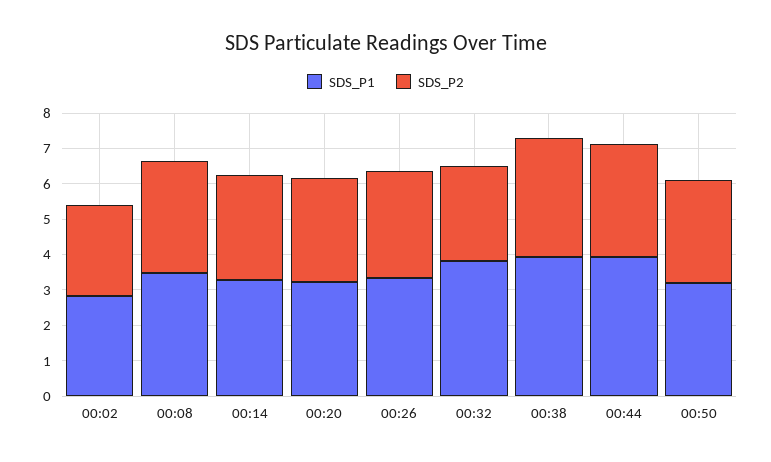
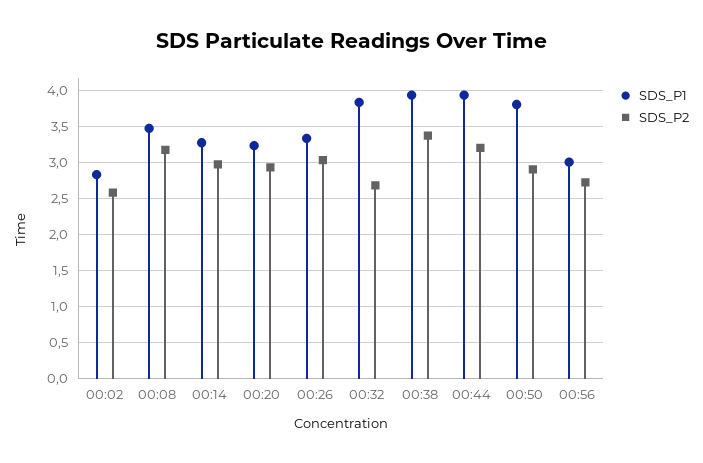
SDS_P1, 00:50: 3.25 -> 3.8
SDS_P1, 00:56: none -> 3
SDS_P2, 00:56: none -> 2.7

